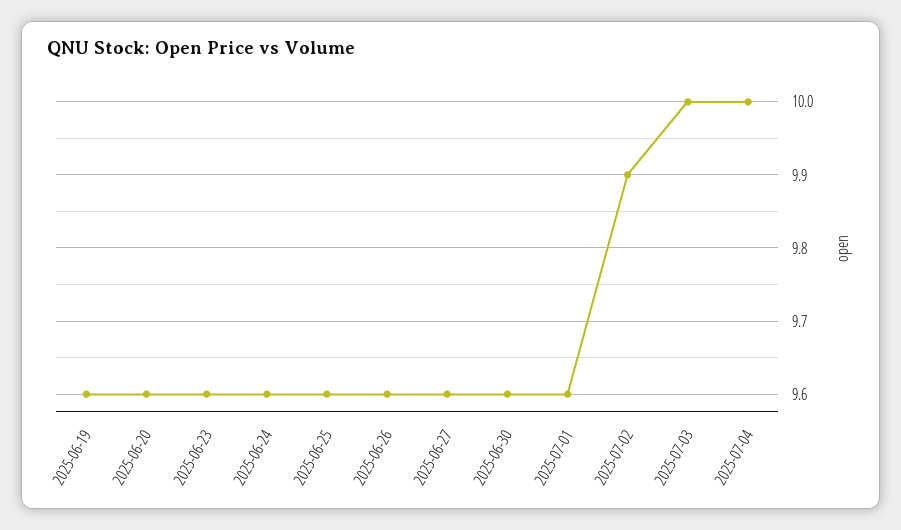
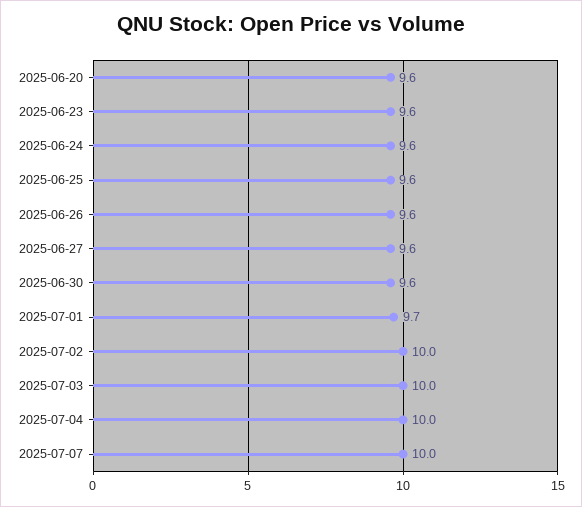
2025-06-19: 9.6 -> none
2025-07-01: 9.6 -> 9.7
2025-07-02: 9.9 -> 10
2025-07-07: none -> 10

